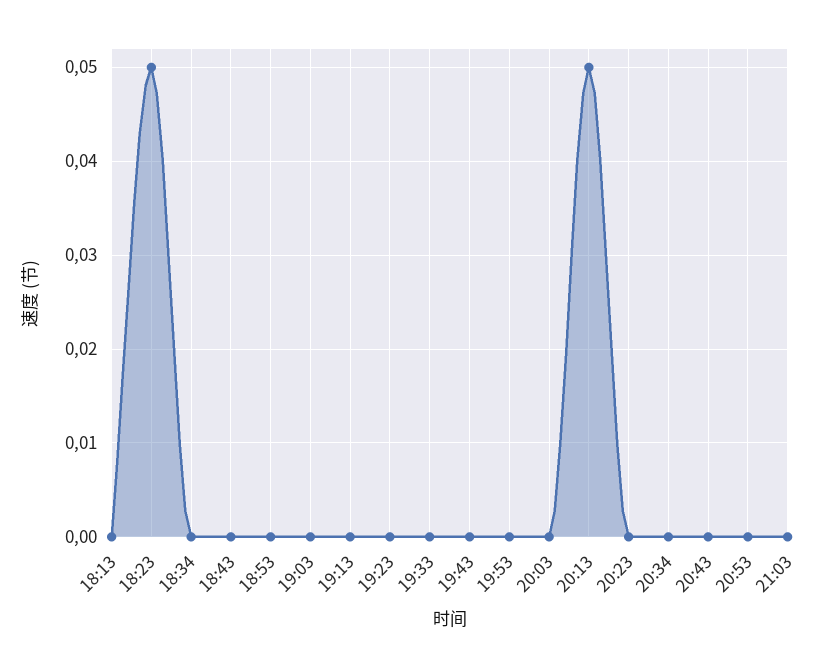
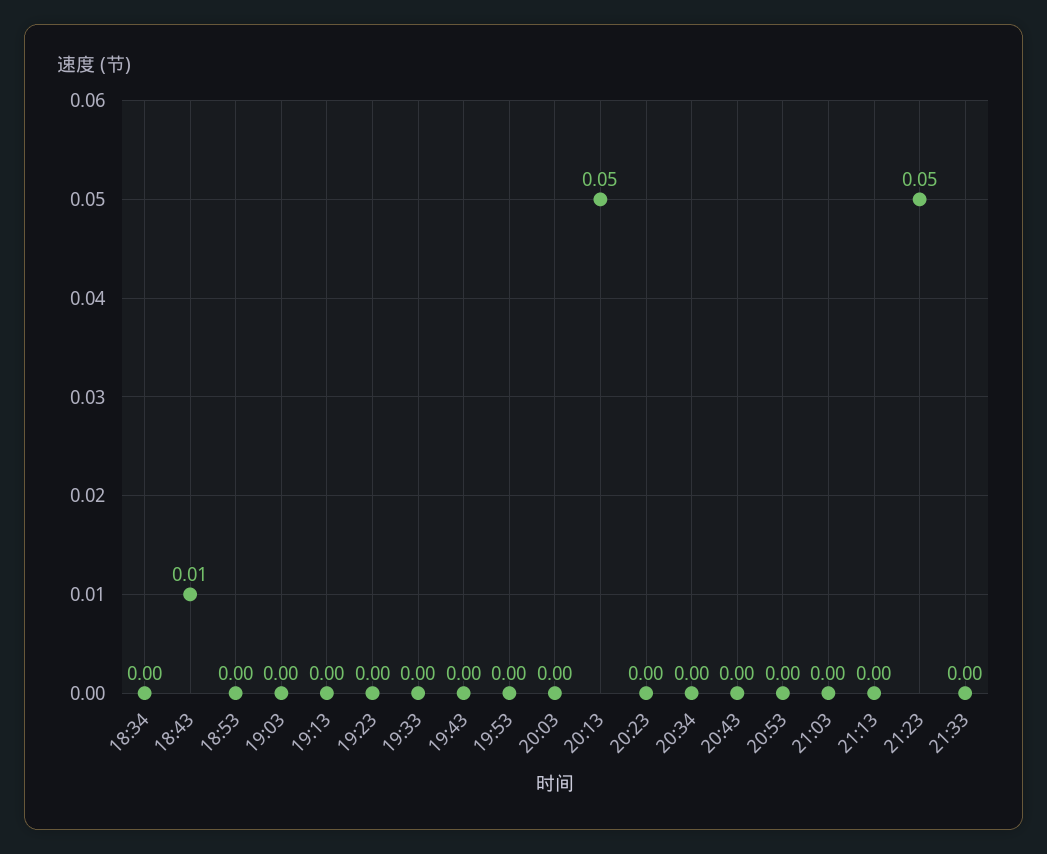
18:13: 0 -> none
18:23: 0.05 -> none
18:43: 0 -> 0.01
21:13: none -> 0
21:23: none -> 0.05
21:33: none -> 0

